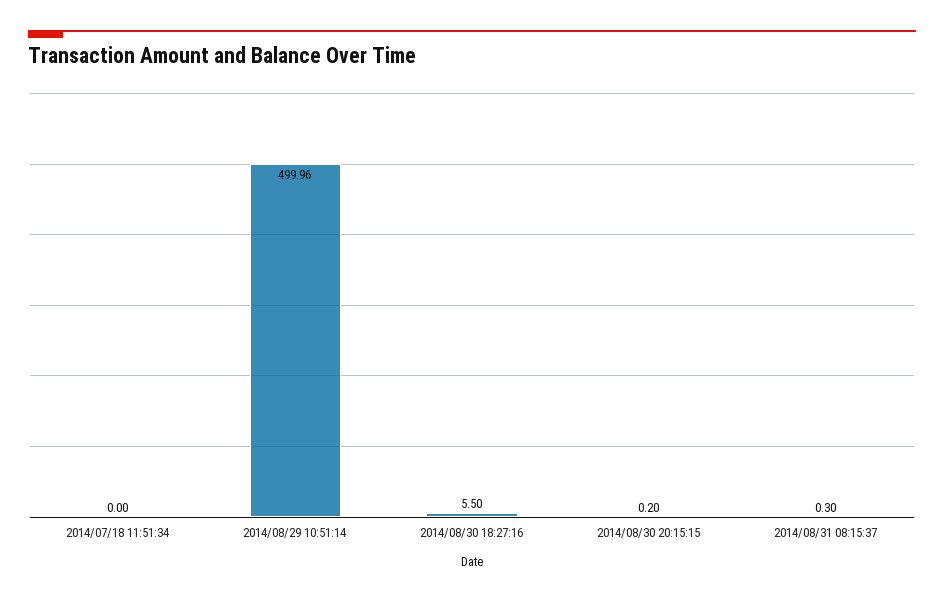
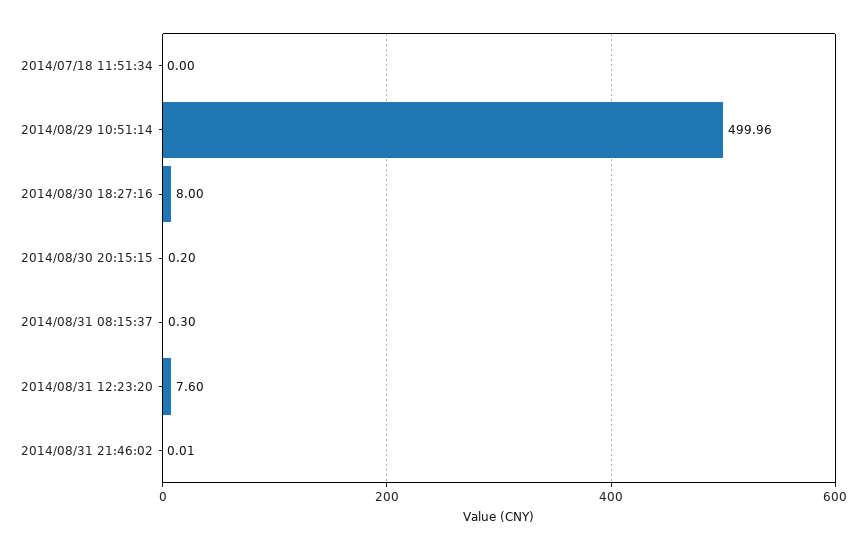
2014/08/30 18:27:16: 5.5 -> 8
2014/08/31 12:23:20: none -> 7.6
2014/08/31 21:46:02: none -> 0.01

